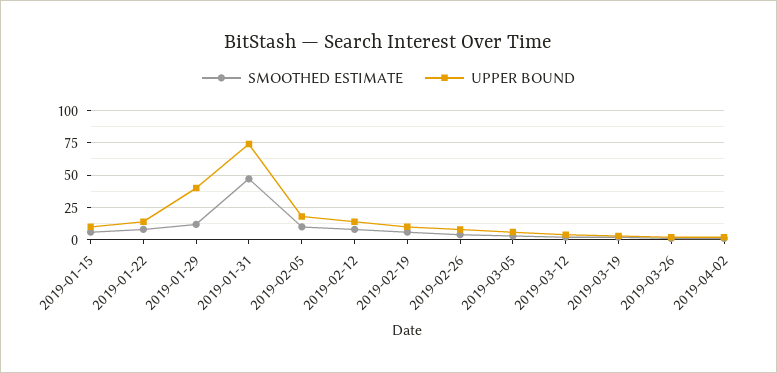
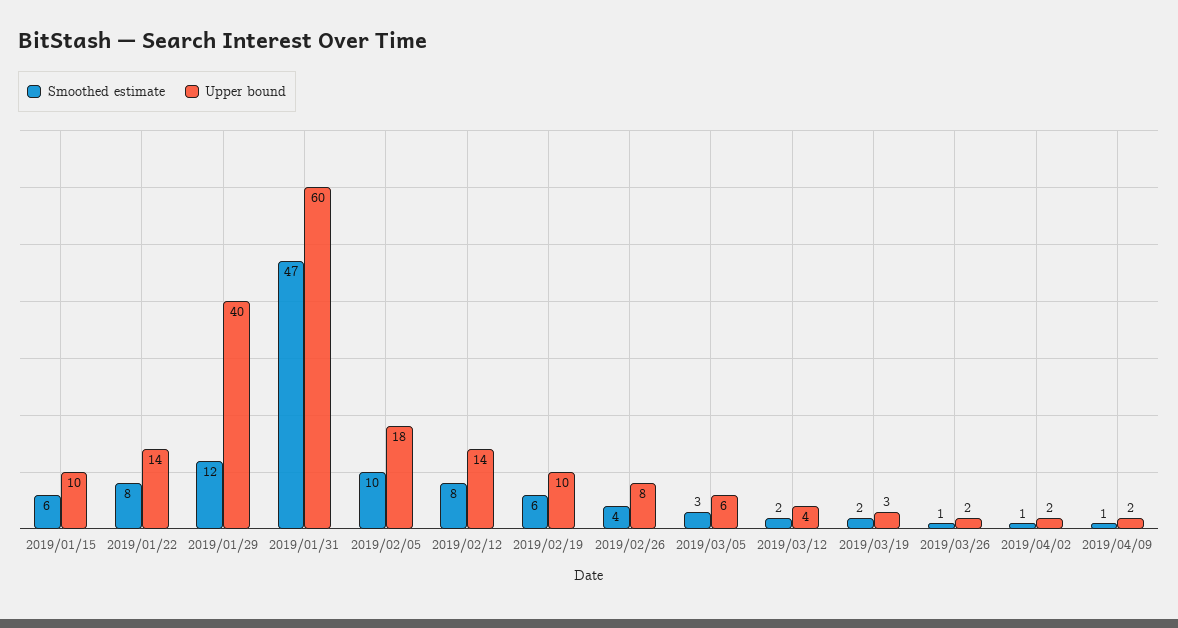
UPPER BOUND, 2019-01-31: 75 -> 60
SMOOTHED ESTIMATE, 2019/04/09: none -> 1
UPPER BOUND, 2019/04/09: none -> 2

